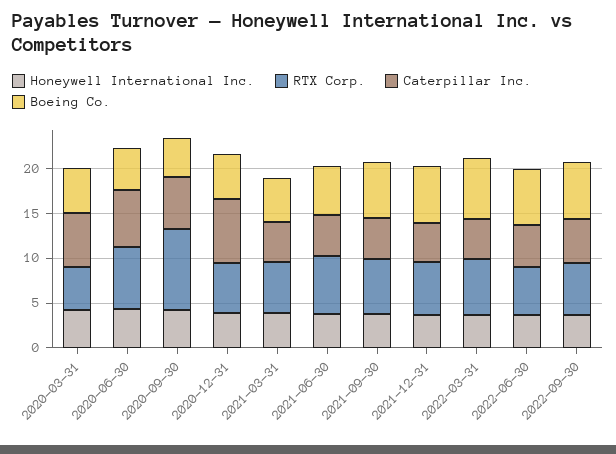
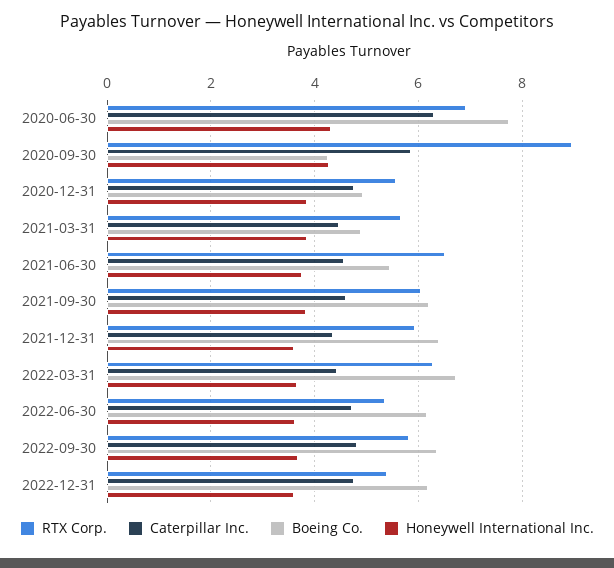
Honeywell International Inc., 2020-03-31: 4 -> none
RTX Corp., 2020-03-31: 5 -> none
Caterpillar Inc., 2020-03-31: 6 -> none
Boeing Co., 2020-03-31: 5 -> none
Boeing Co., 2020-06-30: 5 -> 7.8
Caterpillar Inc., 2020-12-31: 7 -> 4.8
RTX Corp., 2022-12-31: none -> 5.4
Caterpillar Inc., 2022-12-31: none -> 4.8
Boeing Co., 2022-12-31: none -> 6.2
Honeywell International Inc., 2022-12-31: none -> 3.6

